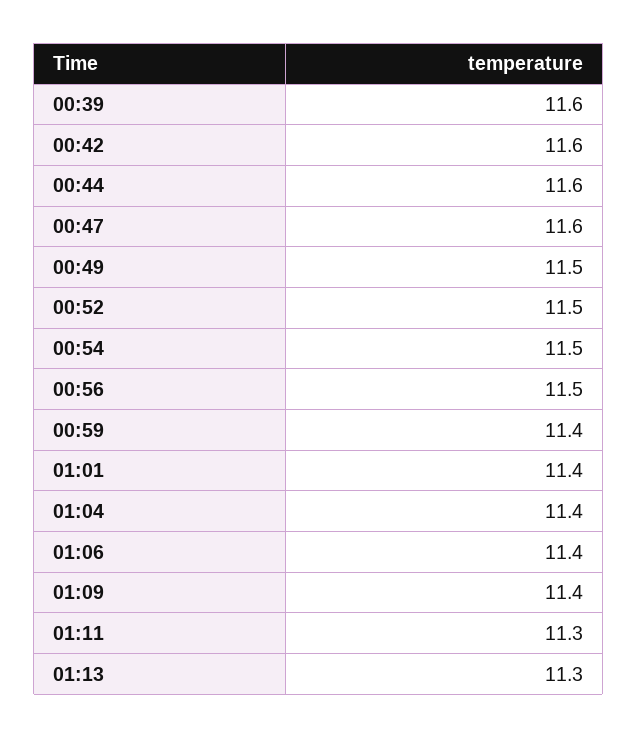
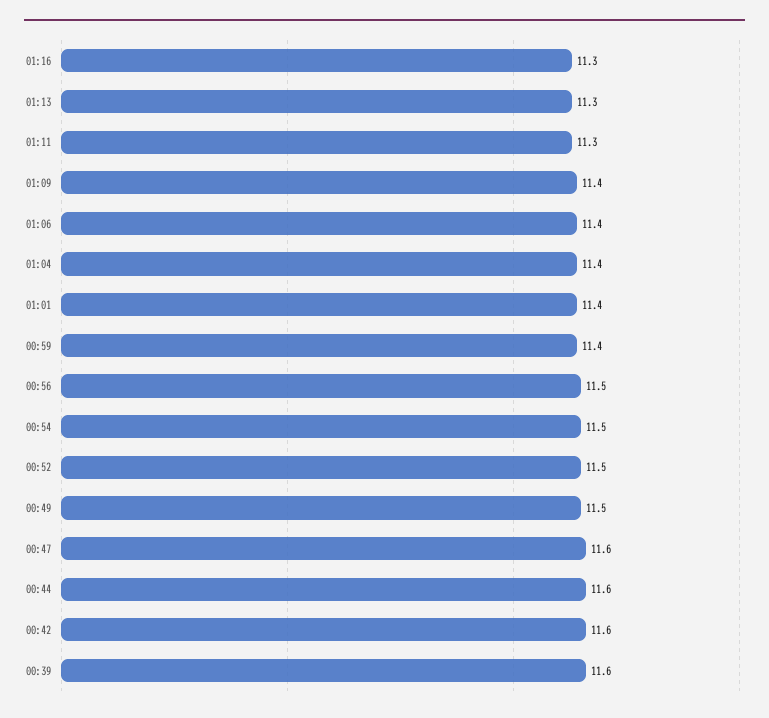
01:16: none -> 11.3

